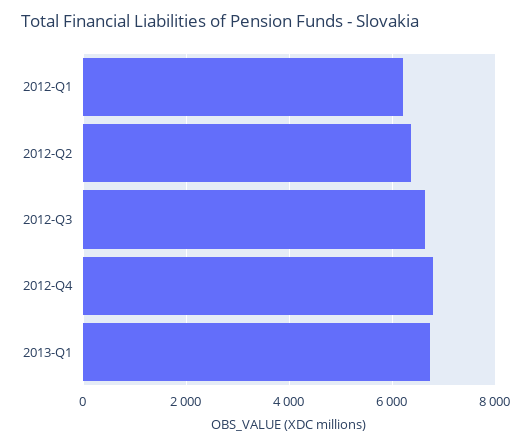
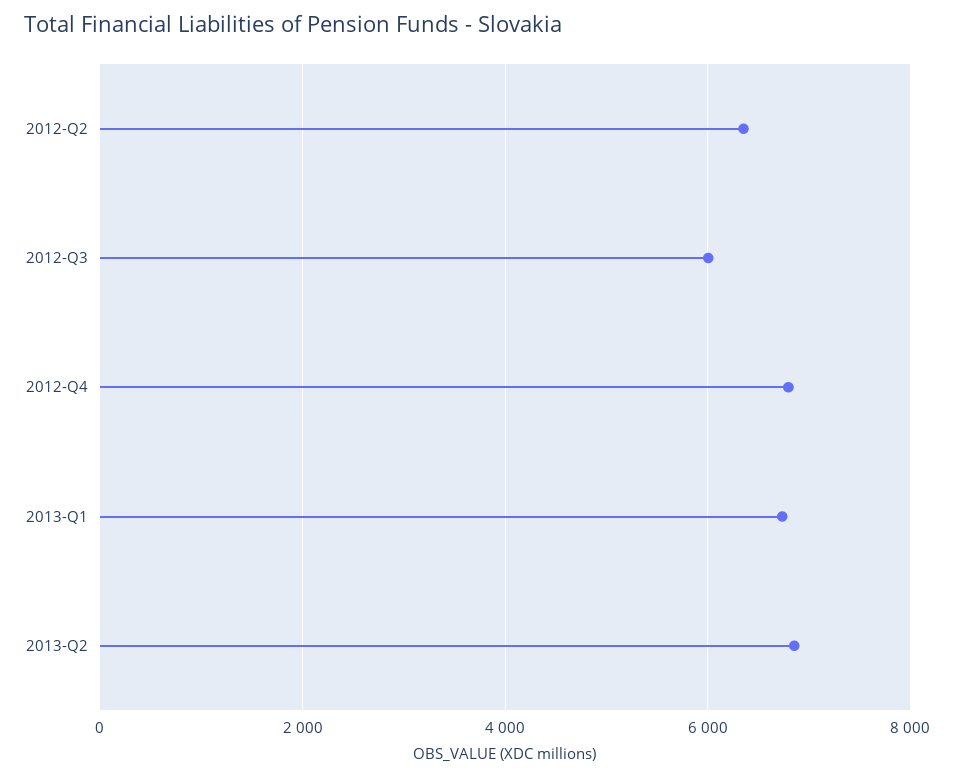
2012-Q1: 6200 -> none
2012-Q3: 6600 -> 6000
2013-Q2: none -> 6800

